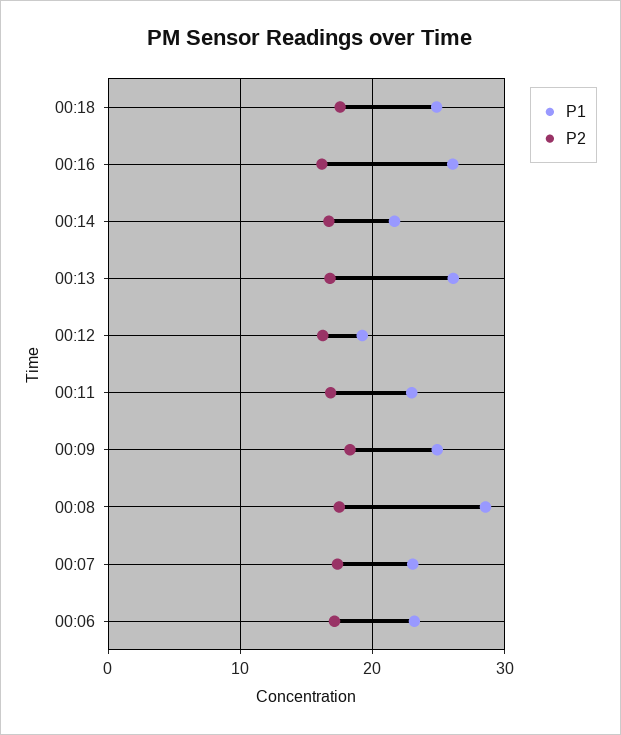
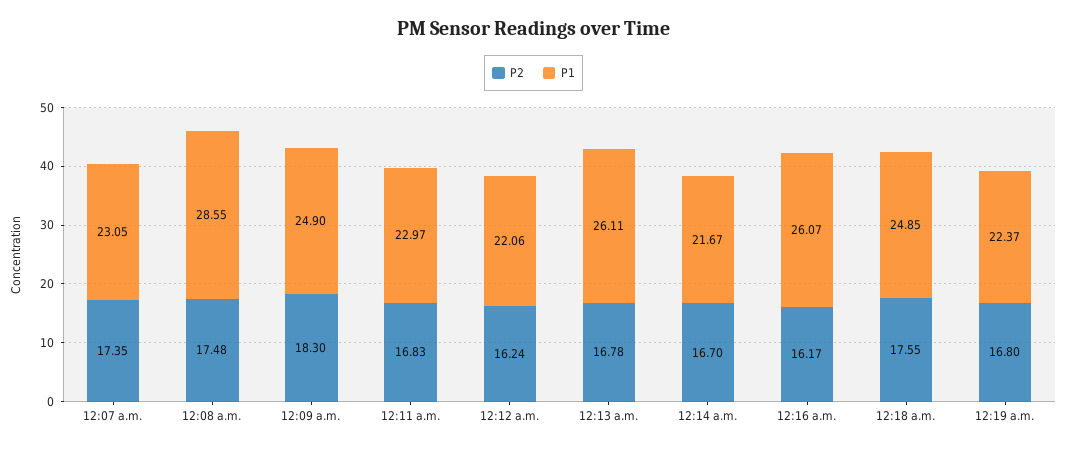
P1, 00:12: 19 -> 22.06
P1, 00:06: 23 -> none
P2, 00:06: 17 -> none
P2, 12:19 a.m.: none -> 16.8
P1, 12:19 a.m.: none -> 22.37

